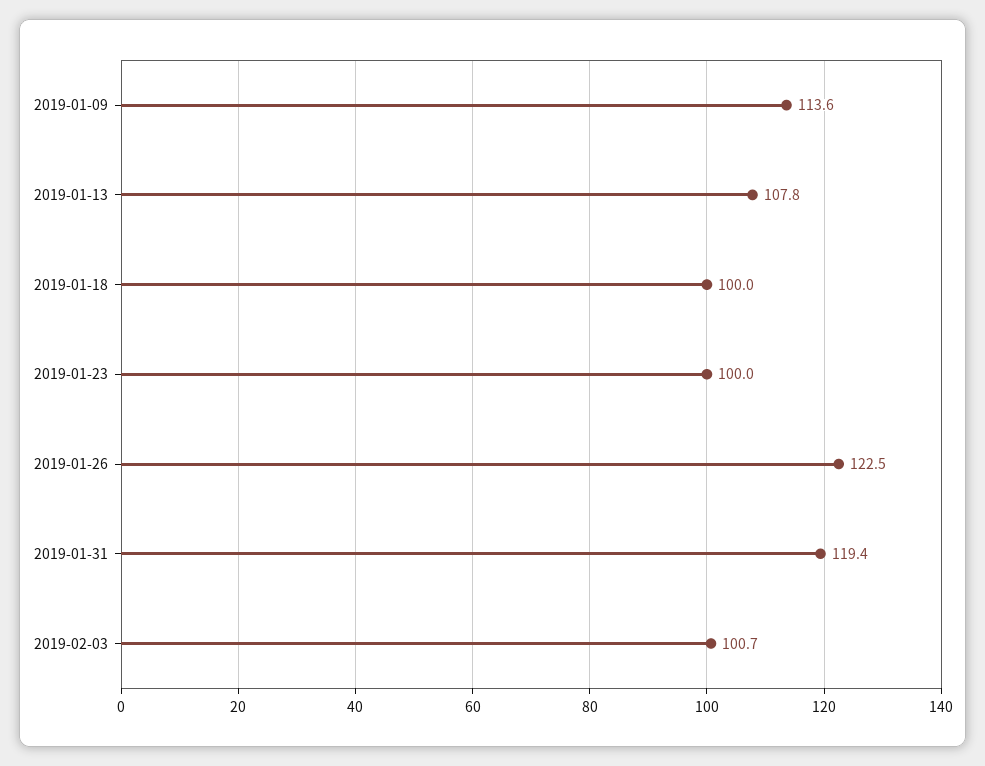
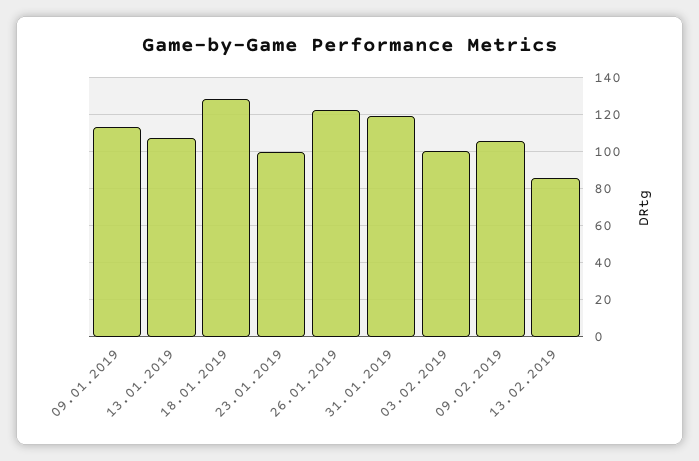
2019-01-18: 100 -> 130
09.02.2019: none -> 105
13.02.2019: none -> 85

